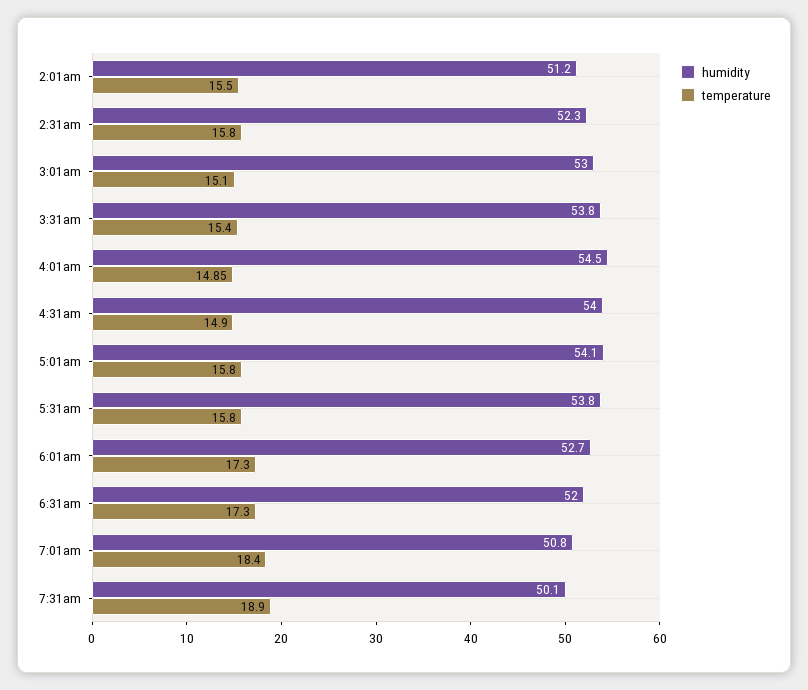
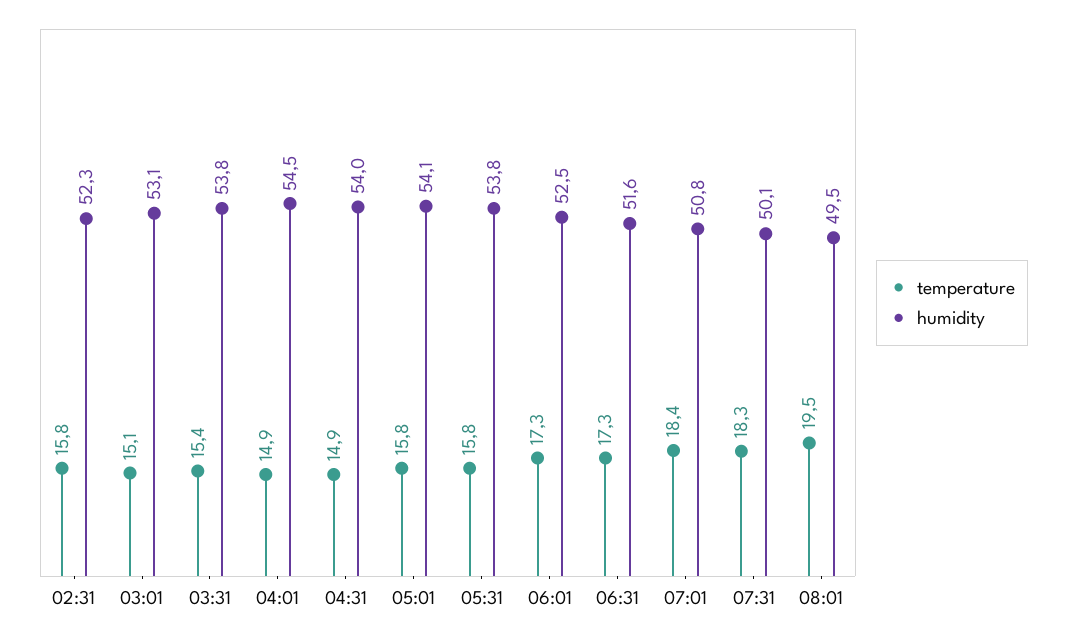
humidity, 2:01am: 51.2 -> none
temperature, 2:01am: 15.5 -> none
humidity, 3:01am: 53 -> 53.1
humidity, 6:01am: 52.7 -> 52.5
humidity, 6:31am: 52 -> 51.6
temperature, 7:31am: 18.9 -> 18.3
temperature, 08:01: none -> 19.5
humidity, 08:01: none -> 49.5

